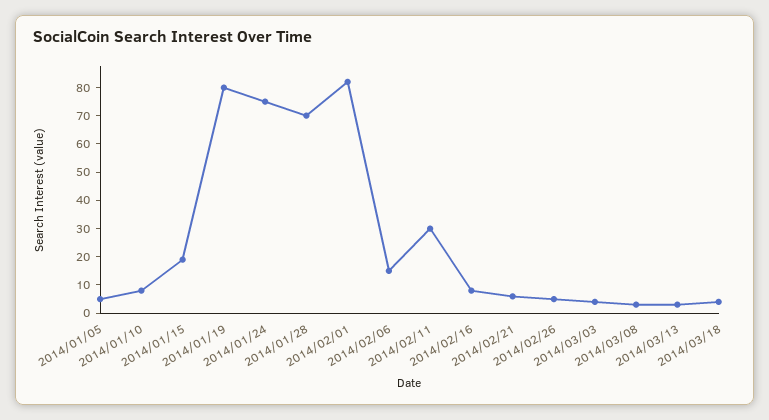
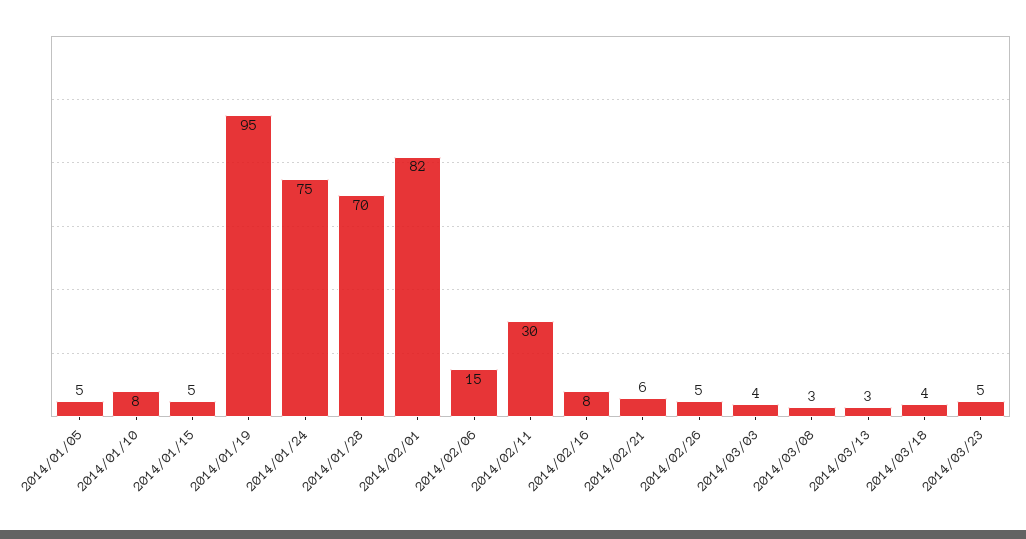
2014/01/15: 20 -> 5
2014/01/19: 80 -> 95
2014/03/23: none -> 5

